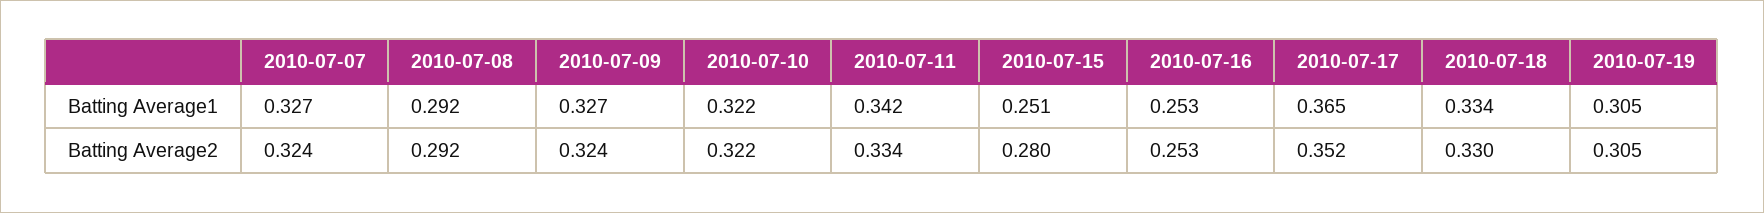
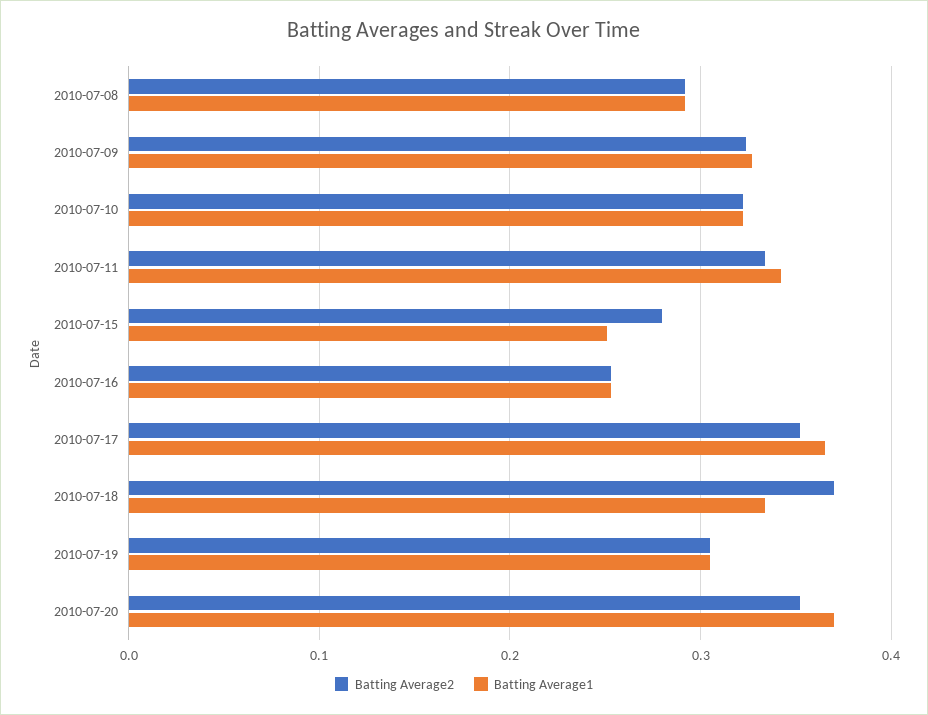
Batting Average1, 2010-07-07: 0.327 -> none
Batting Average2, 2010-07-07: 0.324 -> none
Batting Average2, 2010-07-18: 0.33 -> 0.37
Batting Average2, 2010-07-20: none -> 0.35
Batting Average1, 2010-07-20: none -> 0.37

